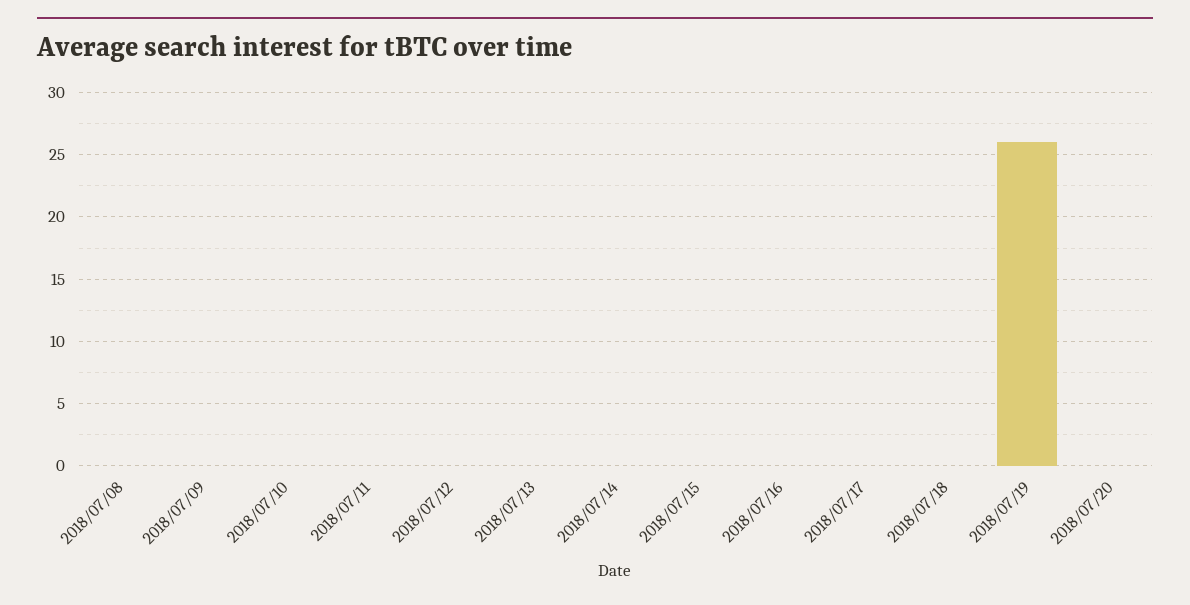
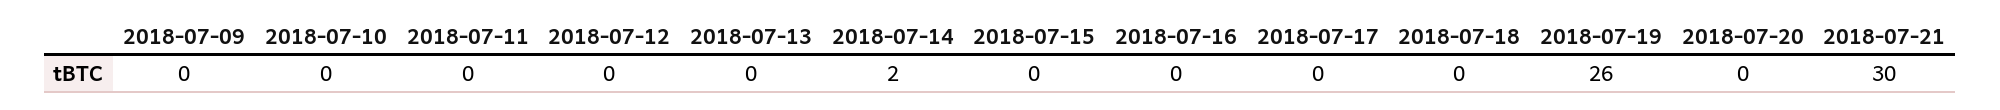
2018/07/08: 0 -> none
2018/07/14: 0 -> 2
2018-07-21: none -> 30

